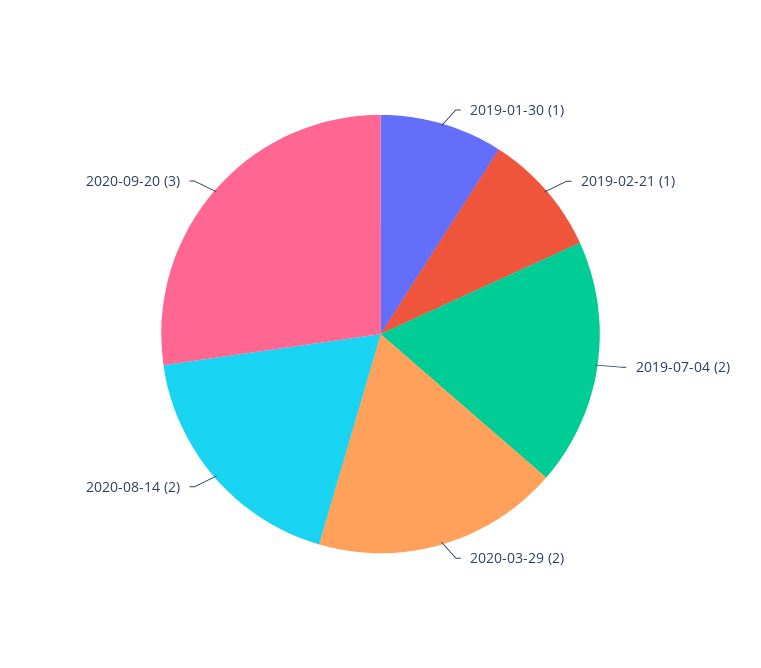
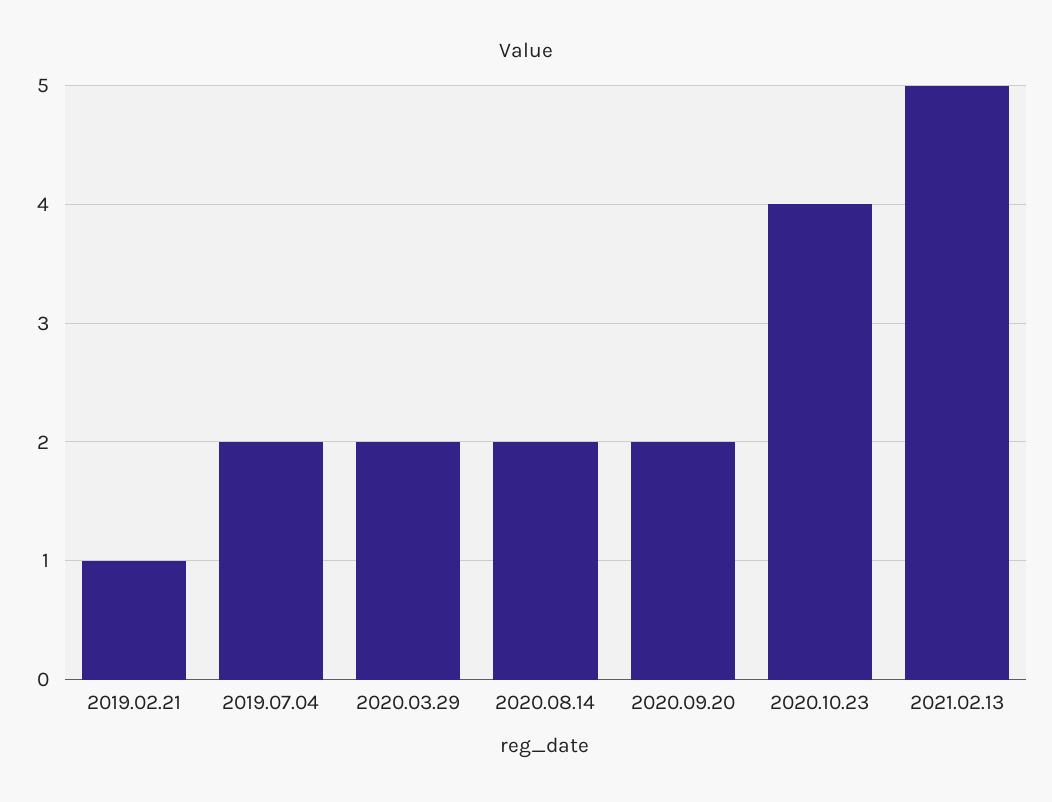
2019-01-30: 1 -> none
2020-09-20: 3 -> 2
2020.10.23: none -> 4
2021.02.13: none -> 5

